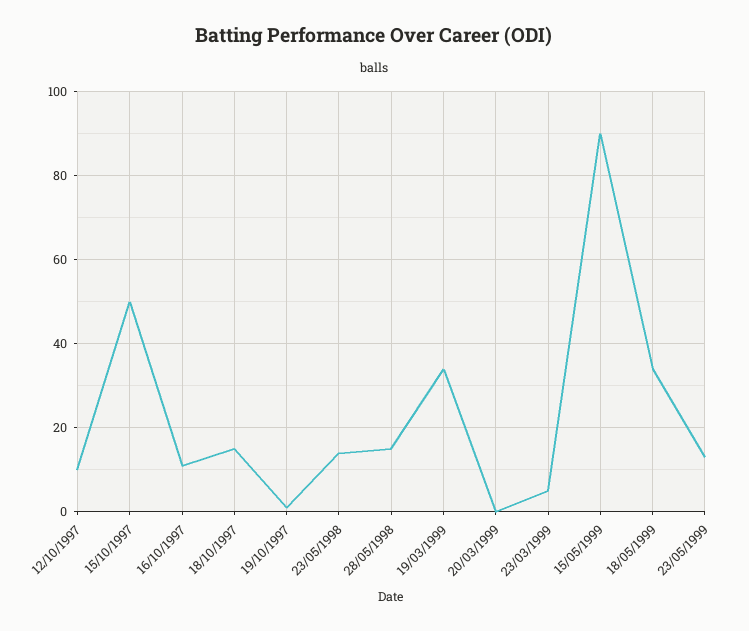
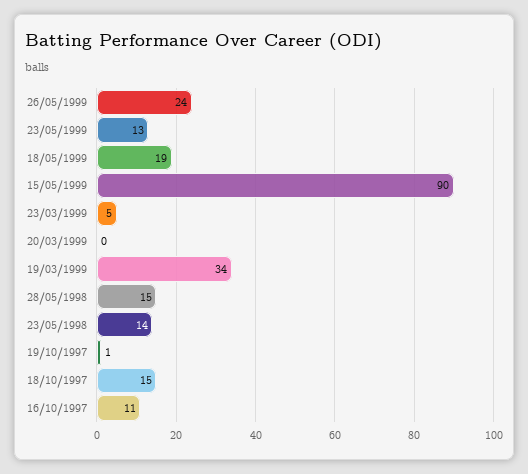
12/10/1997: 10 -> none
15/10/1997: 50 -> none
18/05/1999: 35 -> 19
26/05/1999: none -> 24

